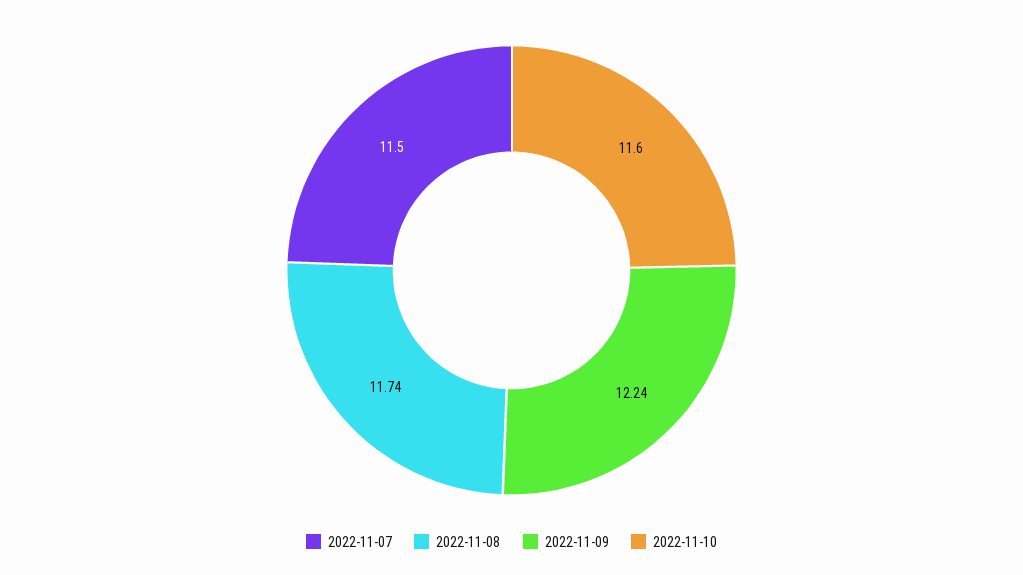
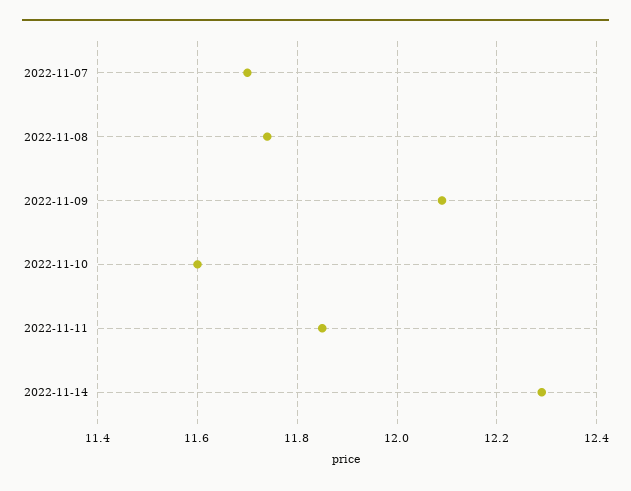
2022-11-07: 11.5 -> 11.7
2022-11-09: 12.24 -> 12.1
2022-11-11: none -> 11.85
2022-11-14: none -> 12.3

